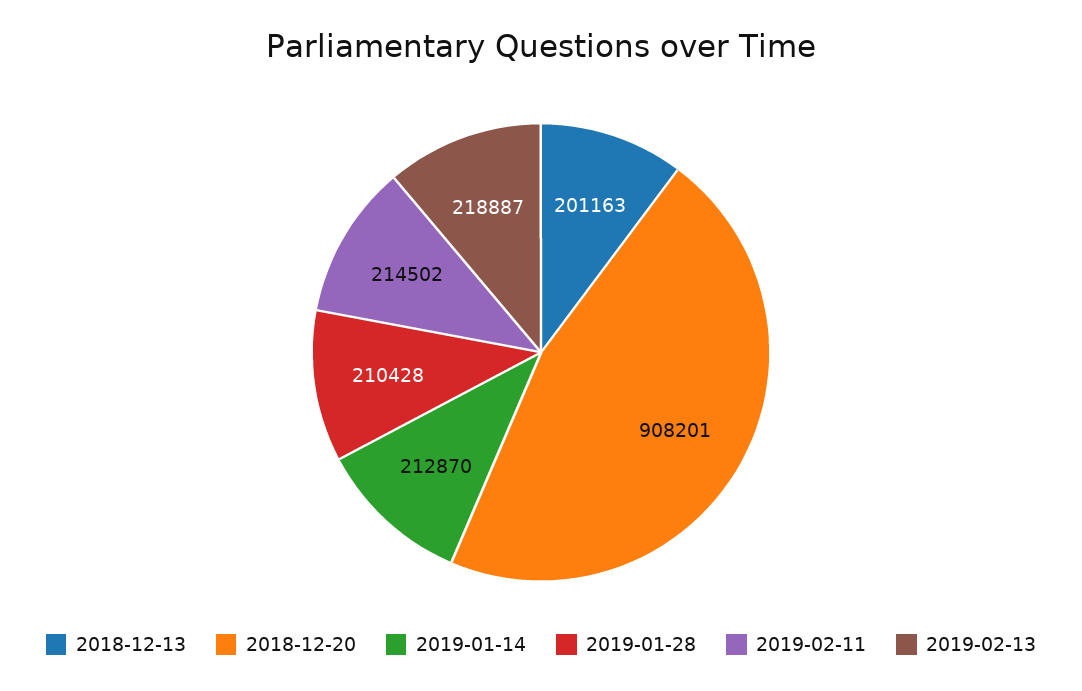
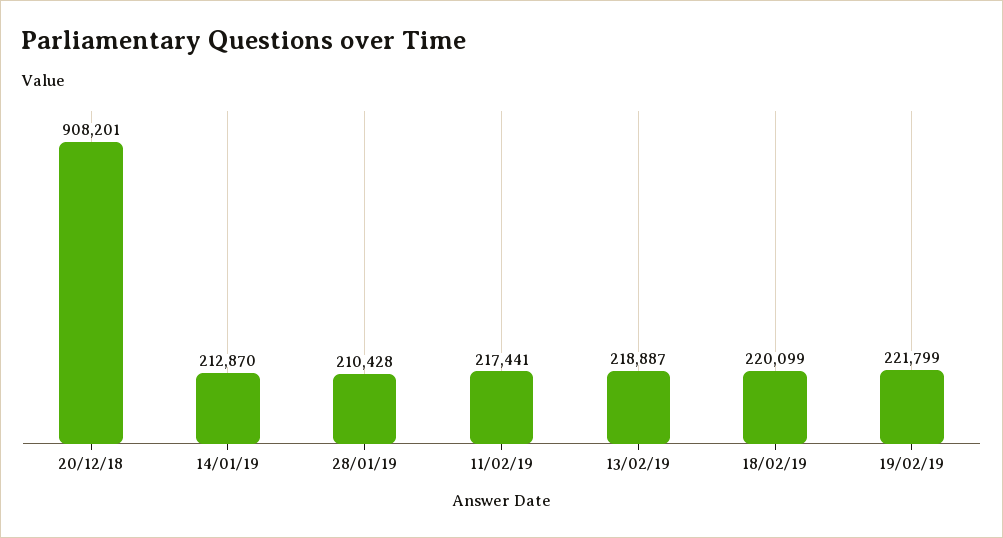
2018-12-13: 201163 -> none
2019-02-11: 214502 -> 217441
18/02/19: none -> 220099
19/02/19: none -> 221799

